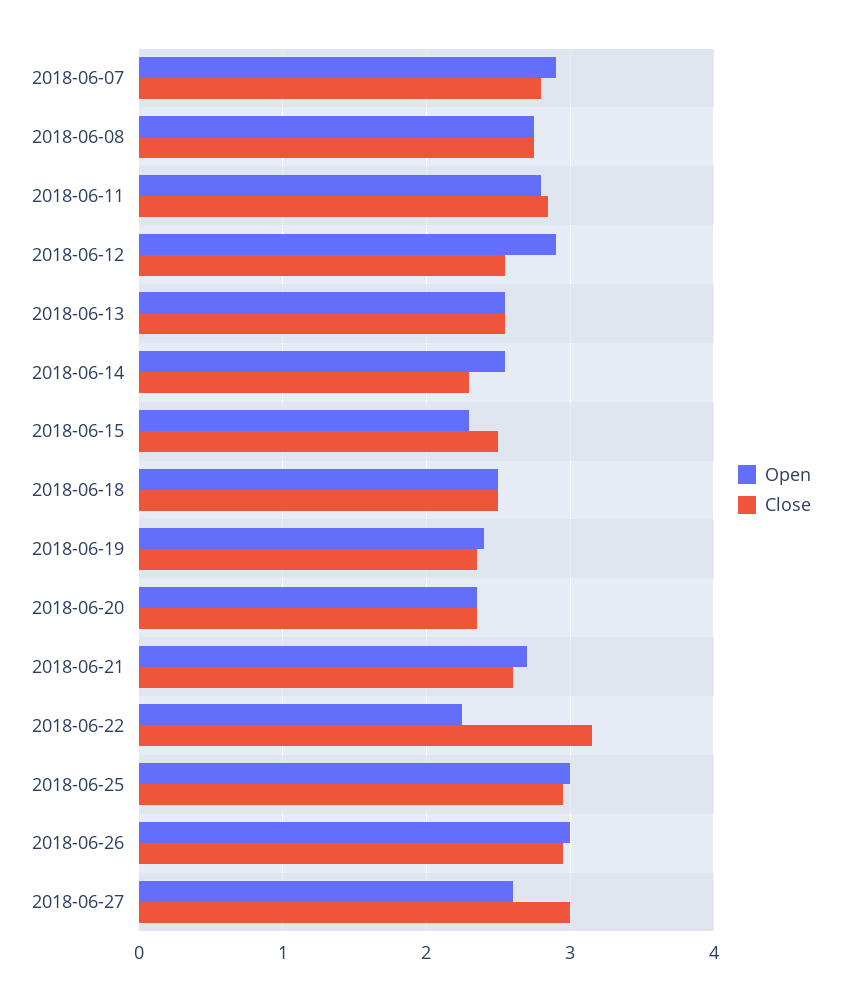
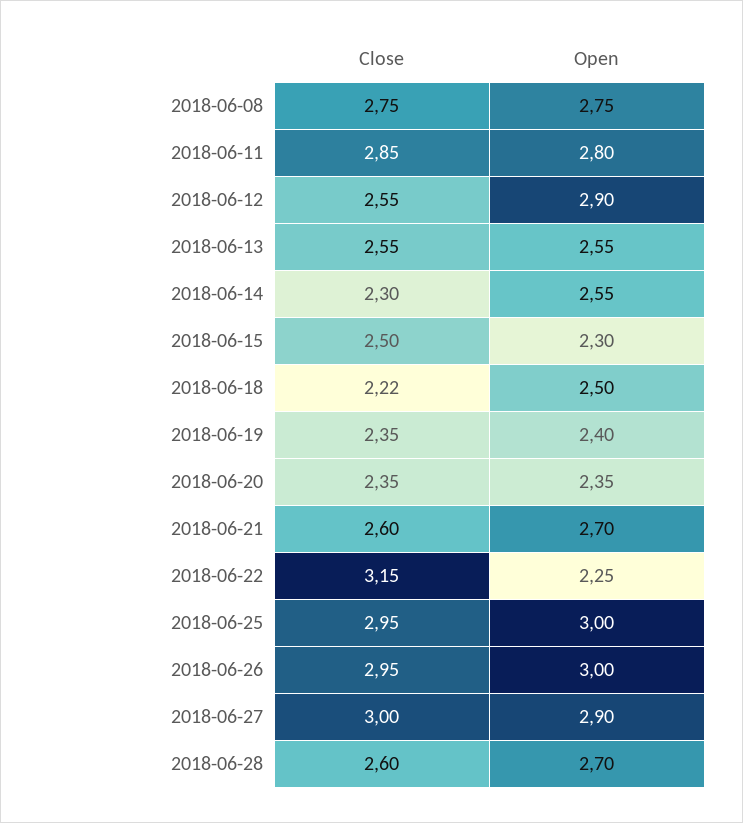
Open, 2018-06-07: 2.9 -> none
Close, 2018-06-07: 2.8 -> none
Close, 2018-06-18: 2.5 -> 2.22
Open, 2018-06-27: 2.6 -> 2.9
Close, 2018-06-28: none -> 2.6
Open, 2018-06-28: none -> 2.7

